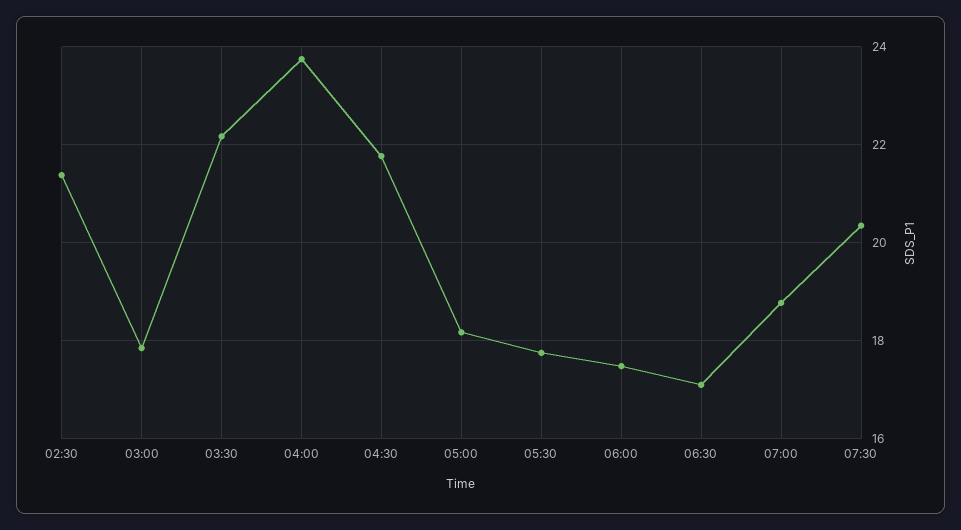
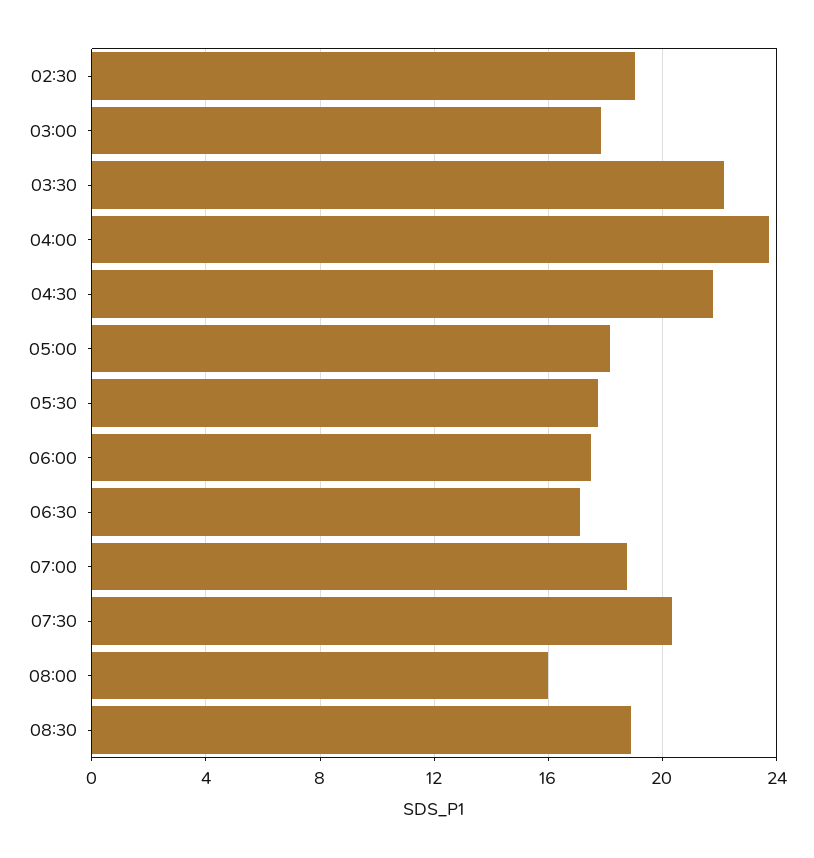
02:30: 21.4 -> 19
08:00: none -> 16
08:30: none -> 19

